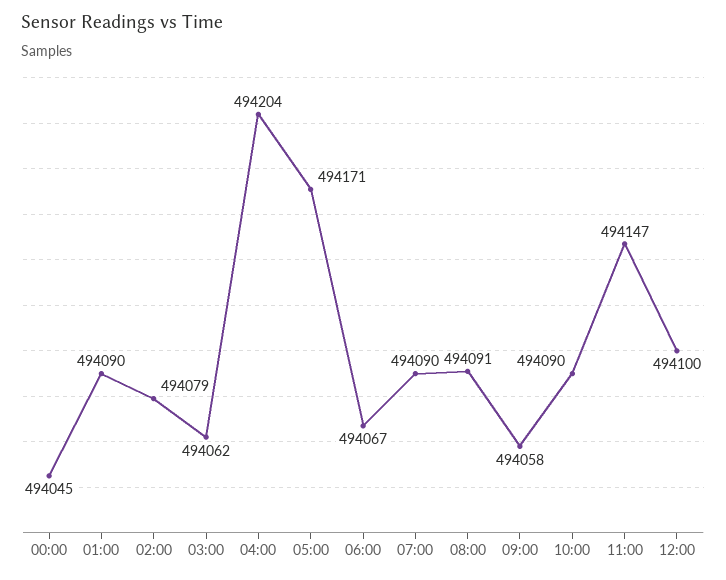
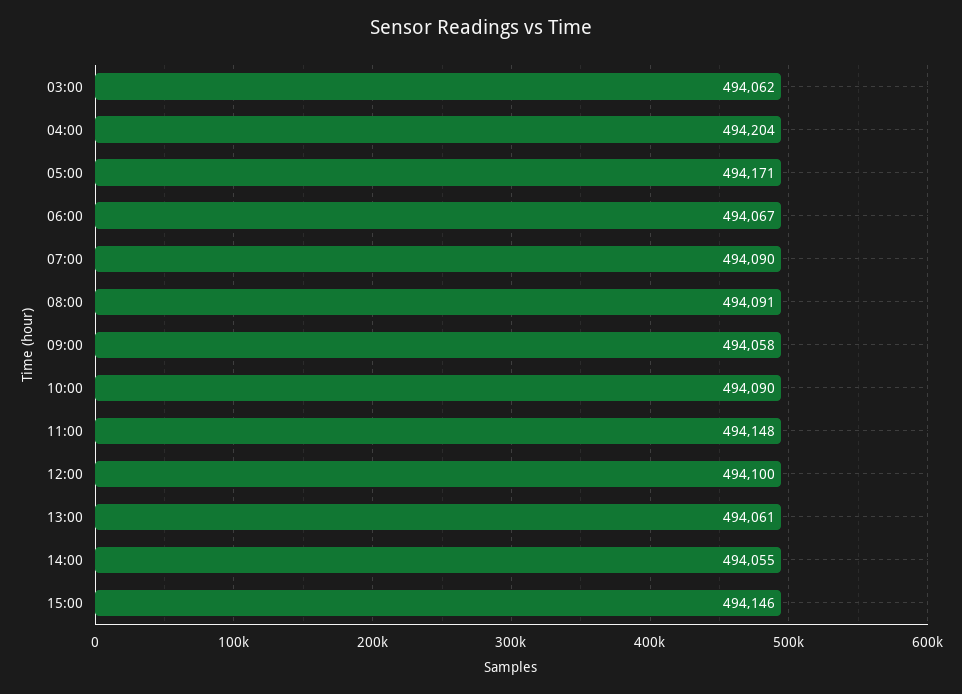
00:00: 494045 -> none
01:00: 494090 -> none
02:00: 494079 -> none
11:00: 494147 -> 494148
13:00: none -> 494061
14:00: none -> 494055
15:00: none -> 494146

